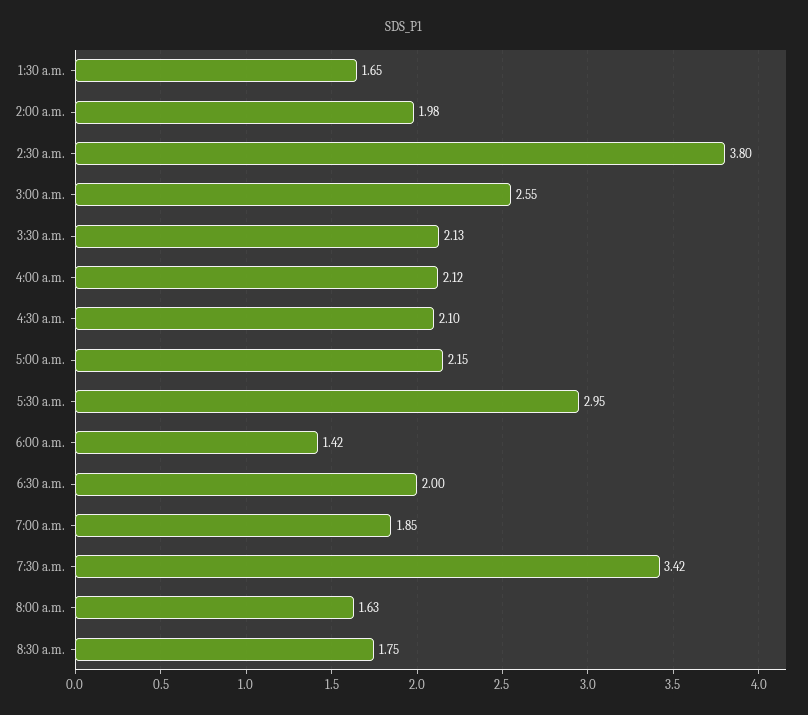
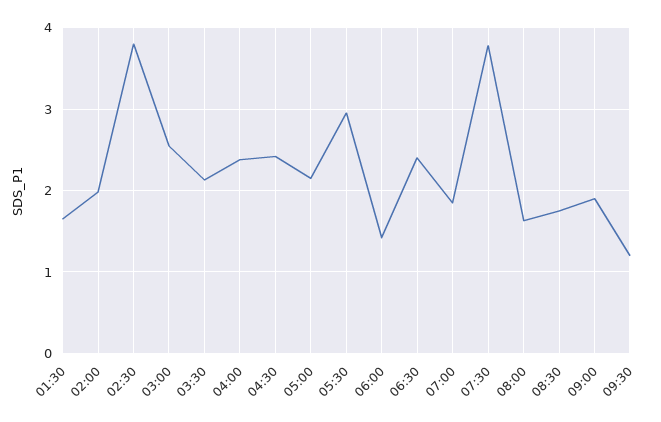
4:00 a.m.: 2.12 -> 2.4
4:30 a.m.: 2.1 -> 2.4
6:30 a.m.: 2 -> 2.4
7:30 a.m.: 3.42 -> 3.8
09:00: none -> 1.9
09:30: none -> 1.2

